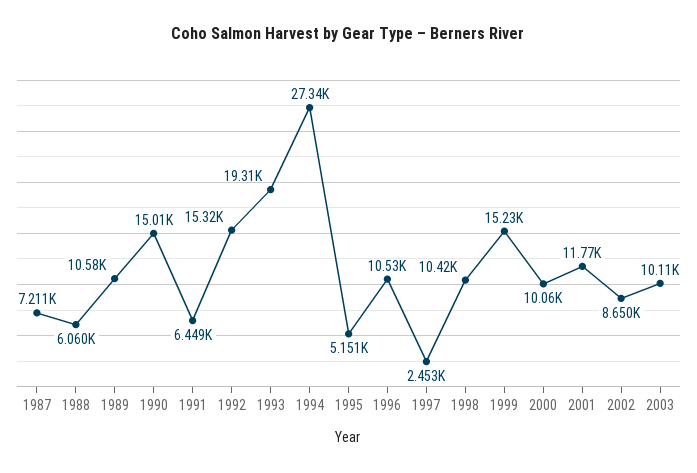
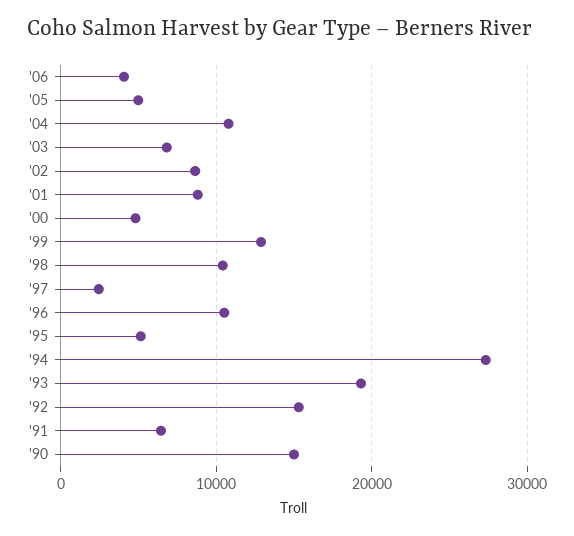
1987: 7211 -> none
1988: 6060 -> none
1989: 10580 -> none
1999: 15230 -> 13000
2000: 10060 -> 5000
2001: 11770 -> 9000
2003: 10110 -> 7000
'06: none -> 4000
'05: none -> 5000
'04: none -> 11000

